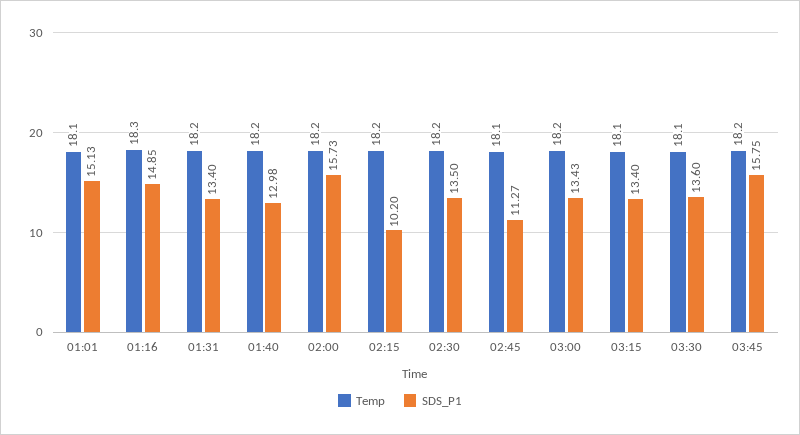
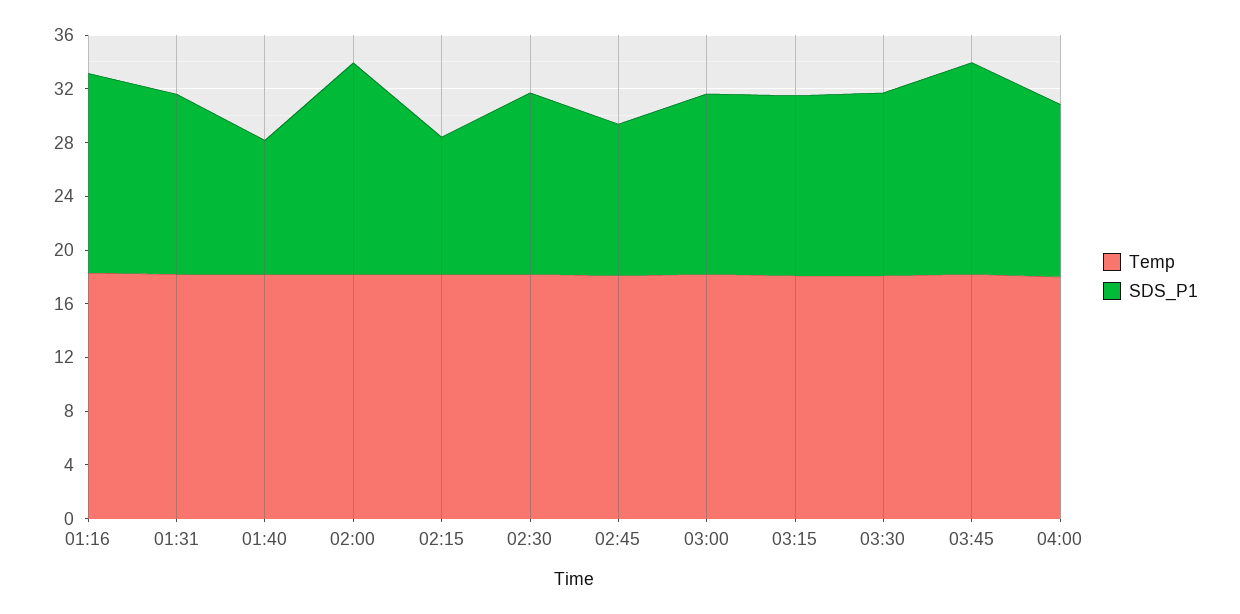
Temp, 01:01: 18.1 -> none
SDS_P1, 01:01: 15.13 -> none
SDS_P1, 01:40: 12.98 -> 10
Temp, 04:00: none -> 18
SDS_P1, 04:00: none -> 13

